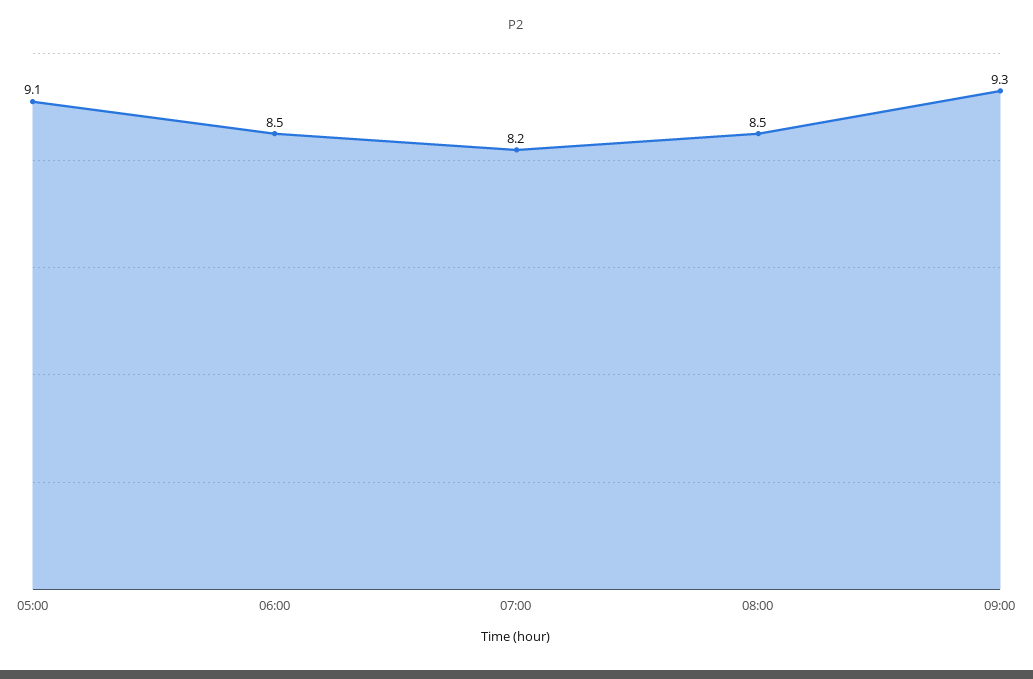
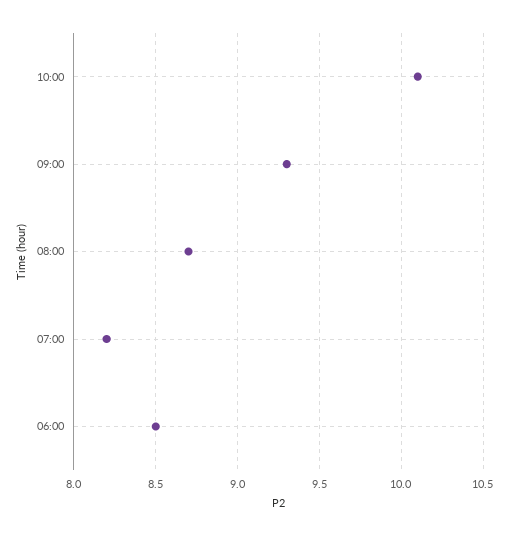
05:00: 9.1 -> none
08:00: 8.5 -> 8.7
10:00: none -> 10.1

